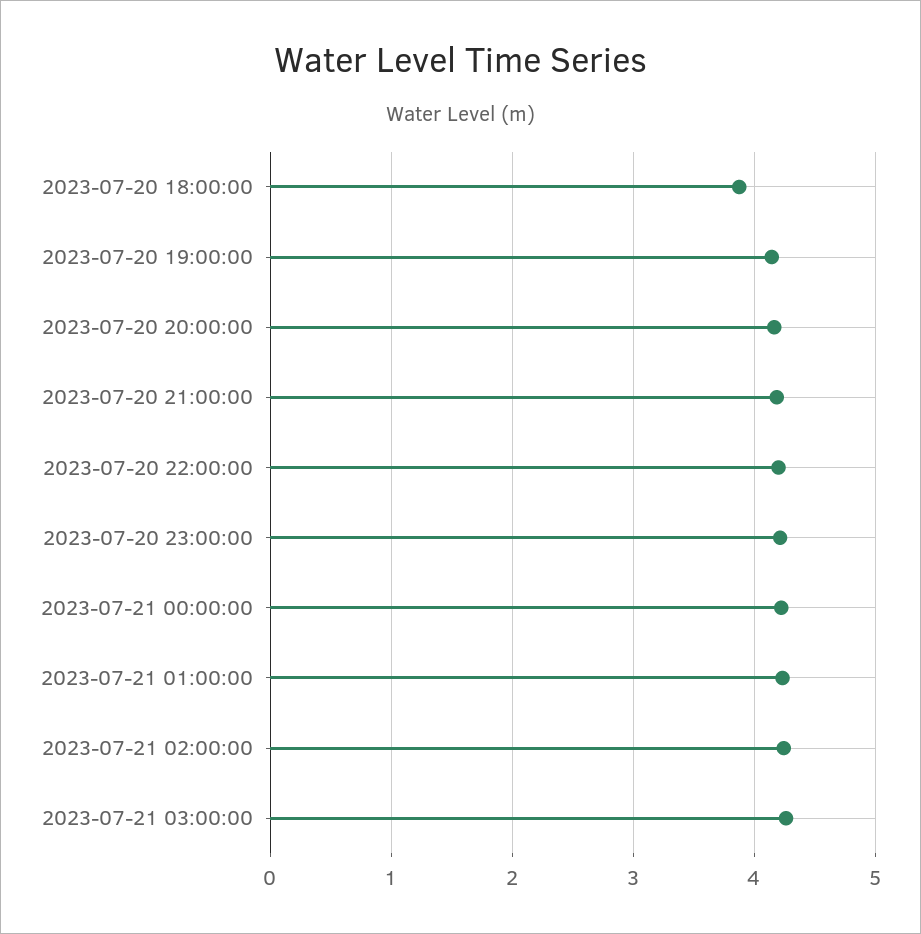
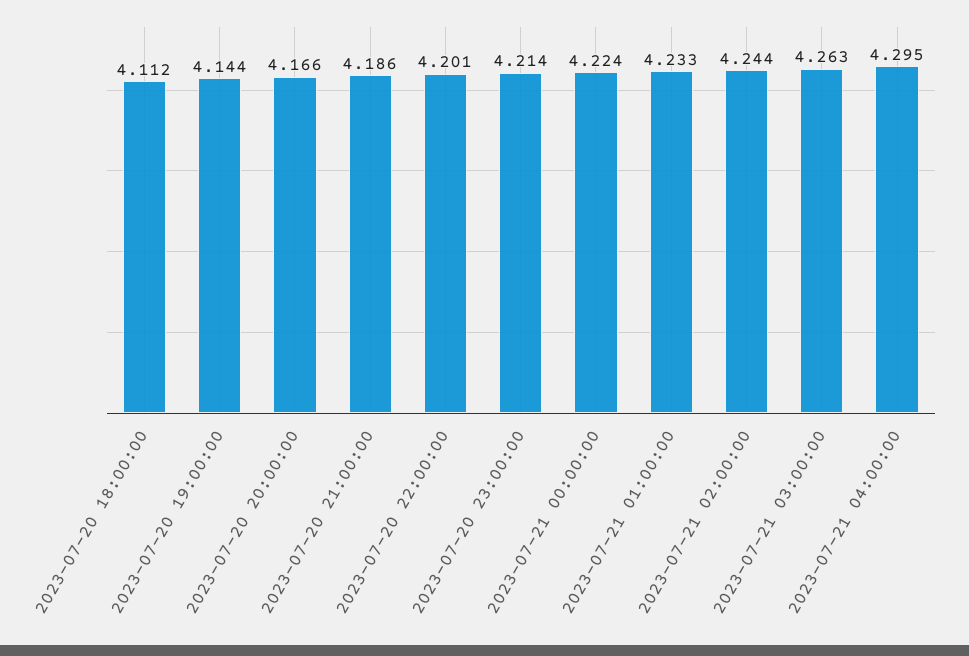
2023-07-20 18:00:00: 3.9 -> 4.112
2023-07-21 04:00:00: none -> 4.295

